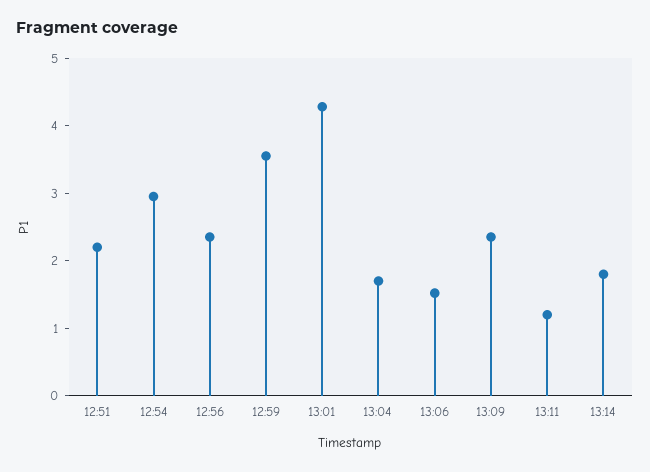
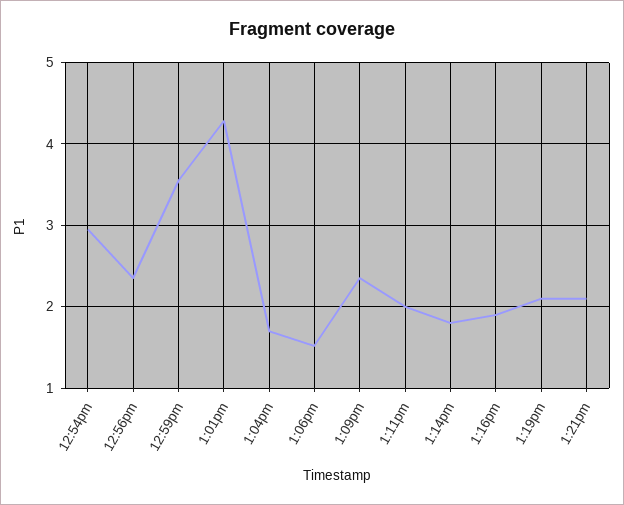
12:51: 2.2 -> none
13:11: 1.2 -> 2
1:16pm: none -> 1.9
1:19pm: none -> 2.1
1:21pm: none -> 2.1

